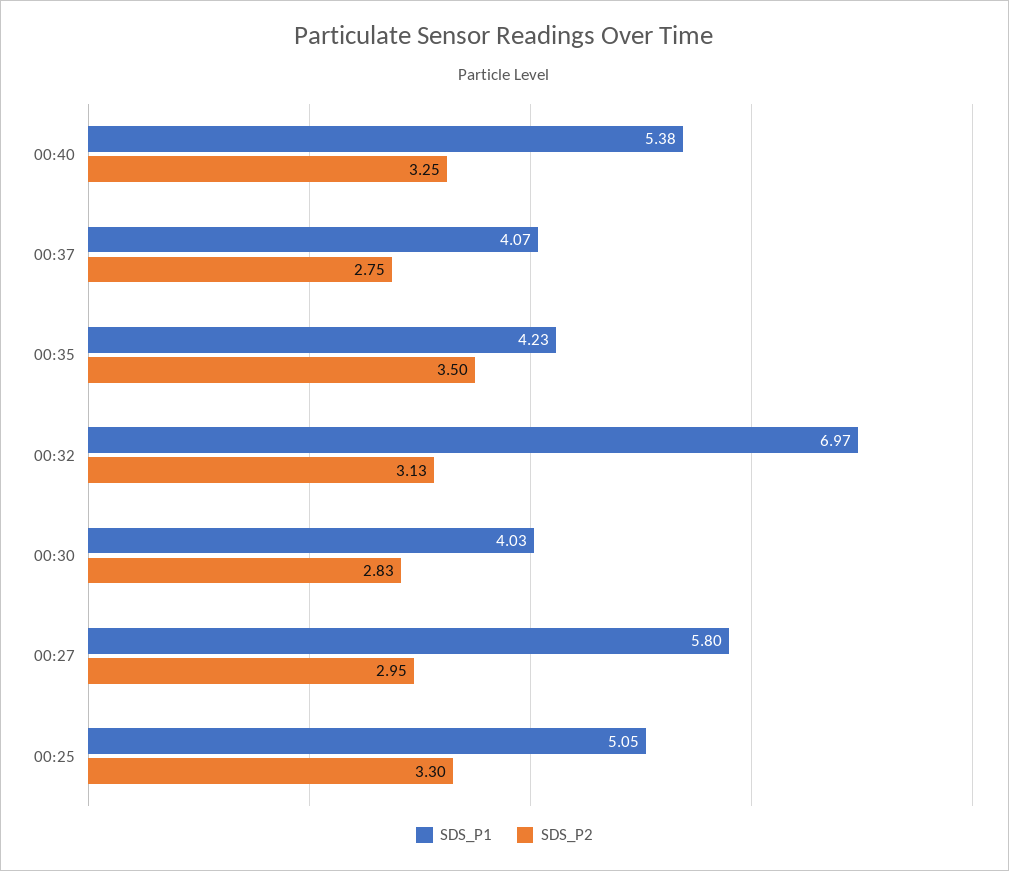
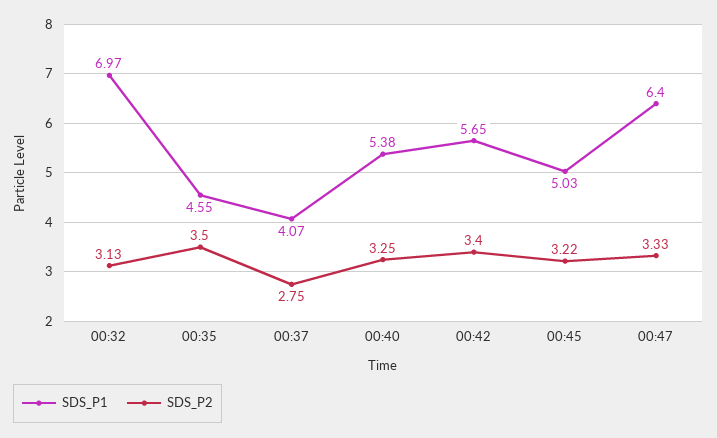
SDS_P1, 00:35: 4.23 -> 4.55
SDS_P1, 00:30: 4.03 -> none
SDS_P2, 00:30: 2.83 -> none
SDS_P1, 00:27: 5.8 -> none
SDS_P2, 00:27: 2.95 -> none
SDS_P1, 00:25: 5.05 -> none
SDS_P2, 00:25: 3.3 -> none
SDS_P1, 00:42: none -> 5.65
SDS_P2, 00:42: none -> 3.4
SDS_P1, 00:45: none -> 5.03
SDS_P2, 00:45: none -> 3.22
SDS_P1, 00:47: none -> 6.4
SDS_P2, 00:47: none -> 3.33

